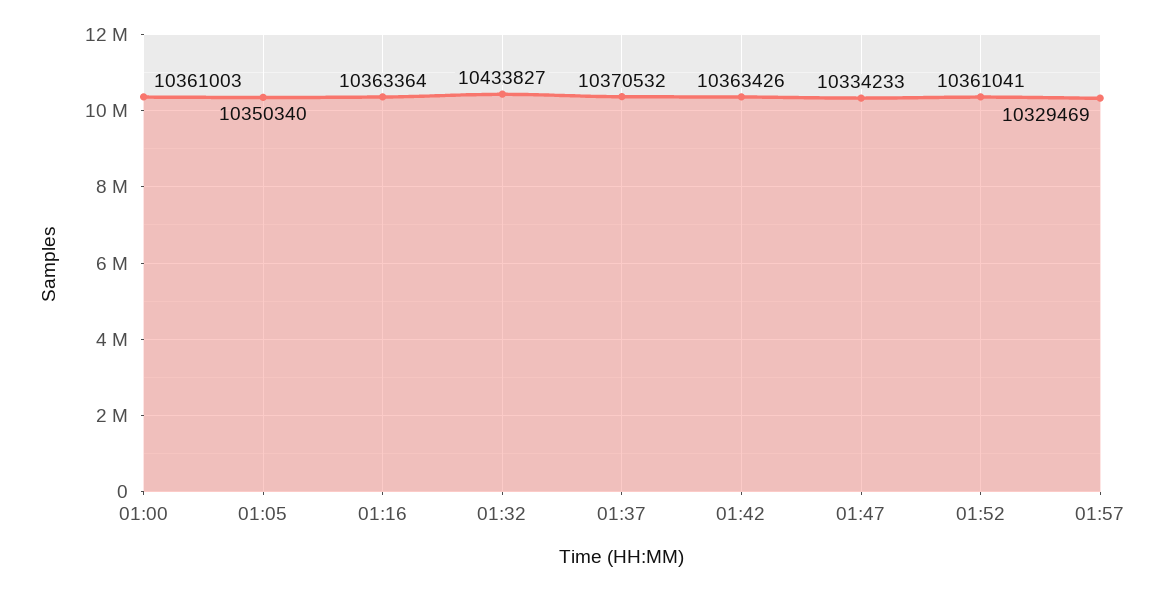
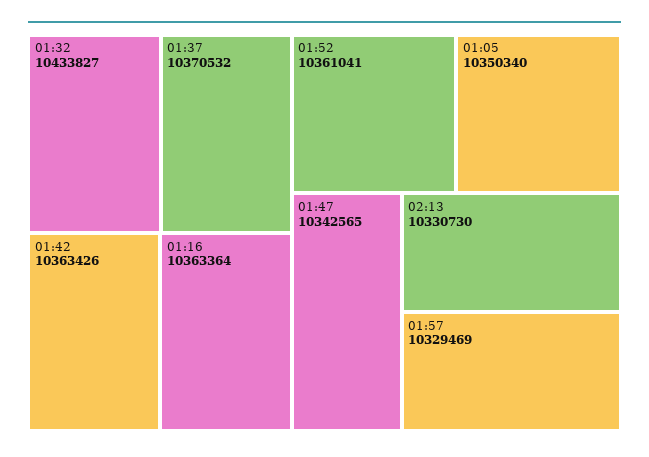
01:00: 10361003 -> none
01:47: 10334233 -> 10342565
02:13: none -> 10330730

